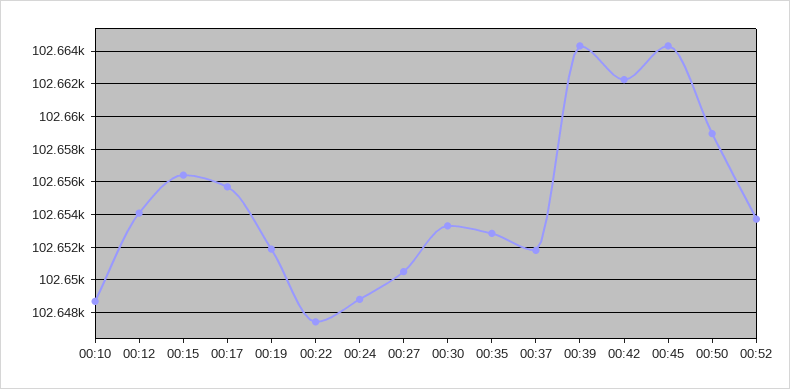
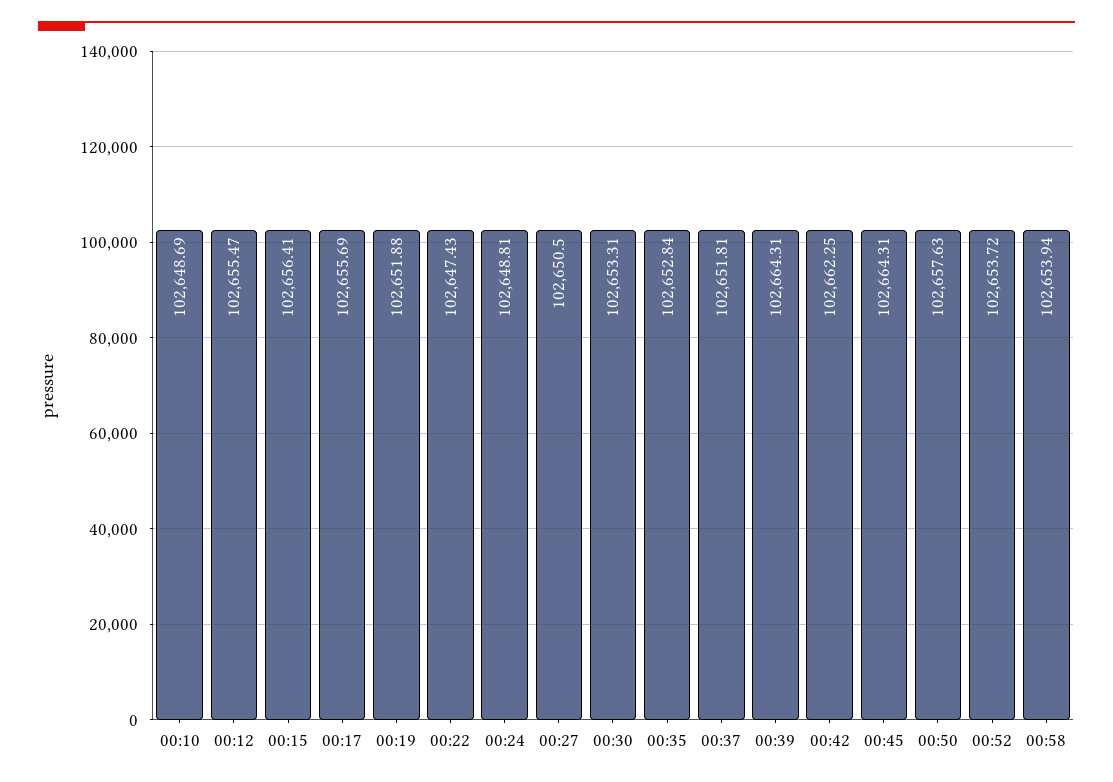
00:12: 102654 -> 102655.47
00:50: 102659 -> 102657.63
00:58: none -> 102653.94

